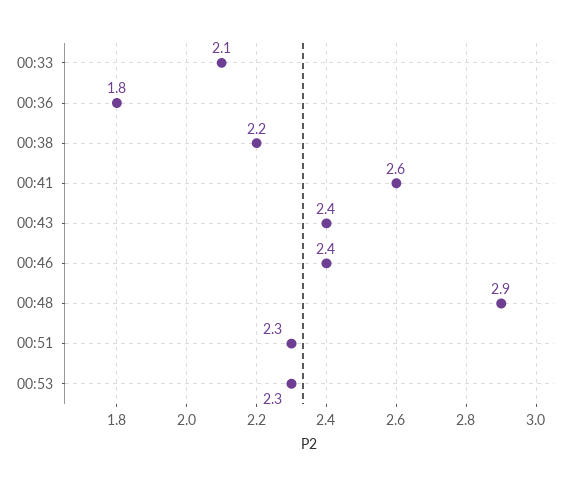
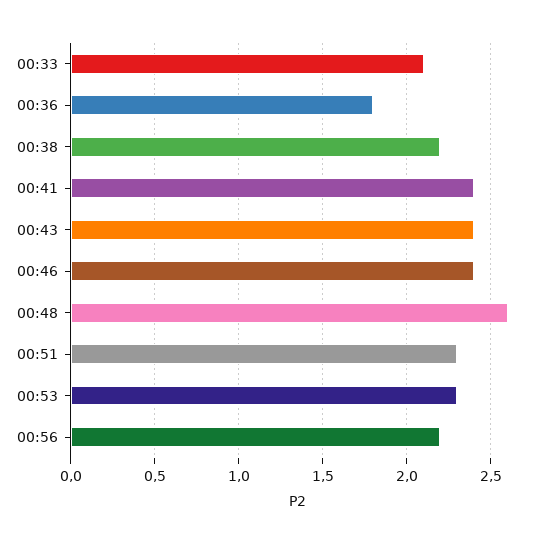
00:41: 2.6 -> 2.4
00:48: 2.9 -> 2.6
00:56: none -> 2.2

